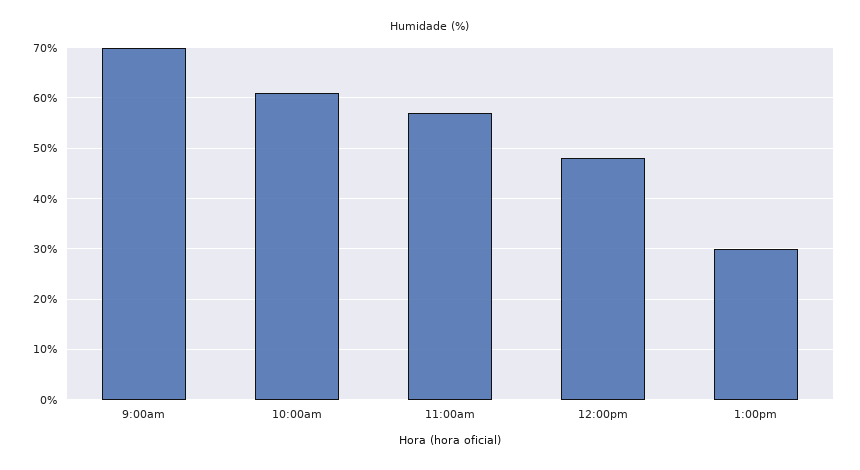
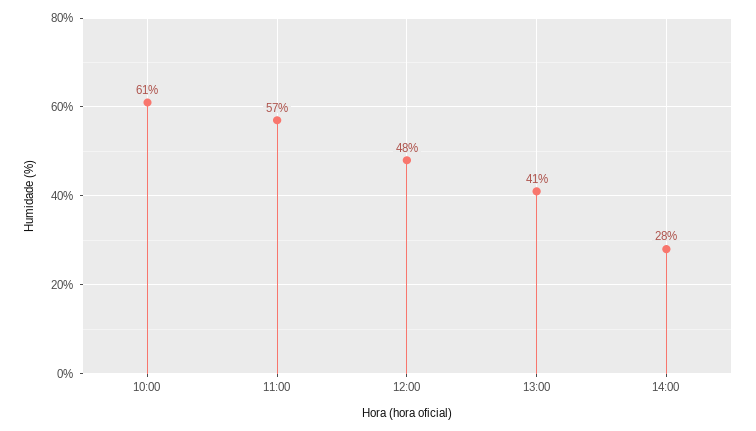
9:00am: 70 -> none
1:00pm: 30 -> 41
14:00: none -> 28

